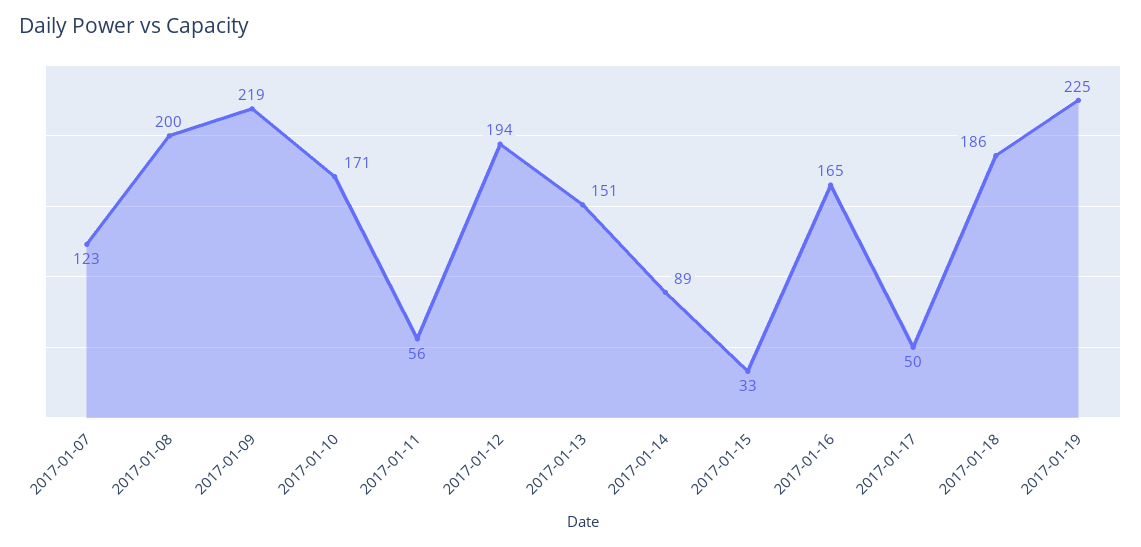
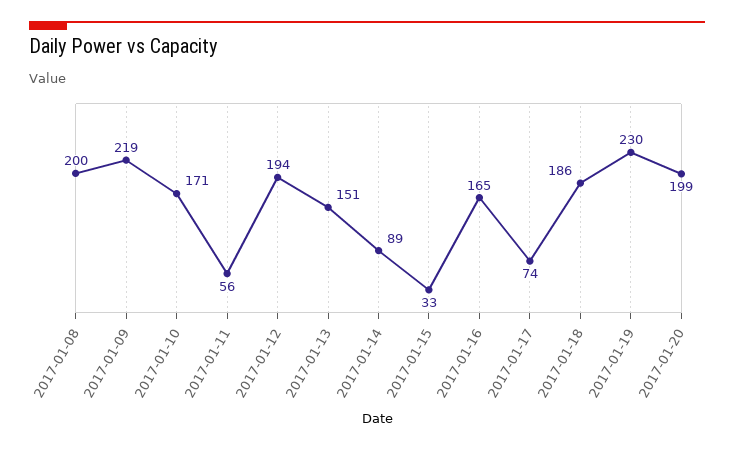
2017-01-07: 123 -> none
2017-01-17: 50 -> 74
2017-01-19: 225 -> 230
2017-01-20: none -> 199

